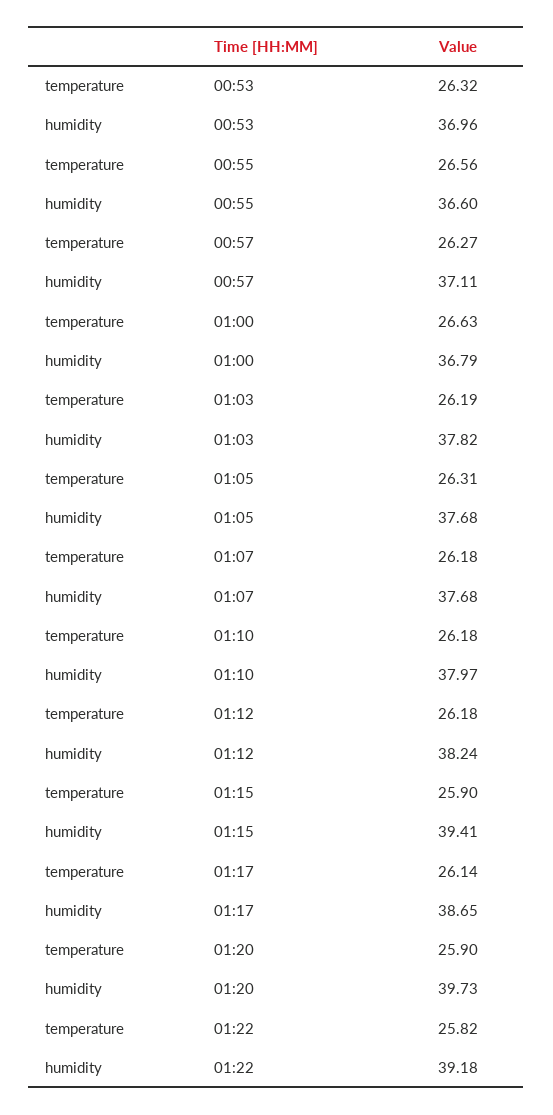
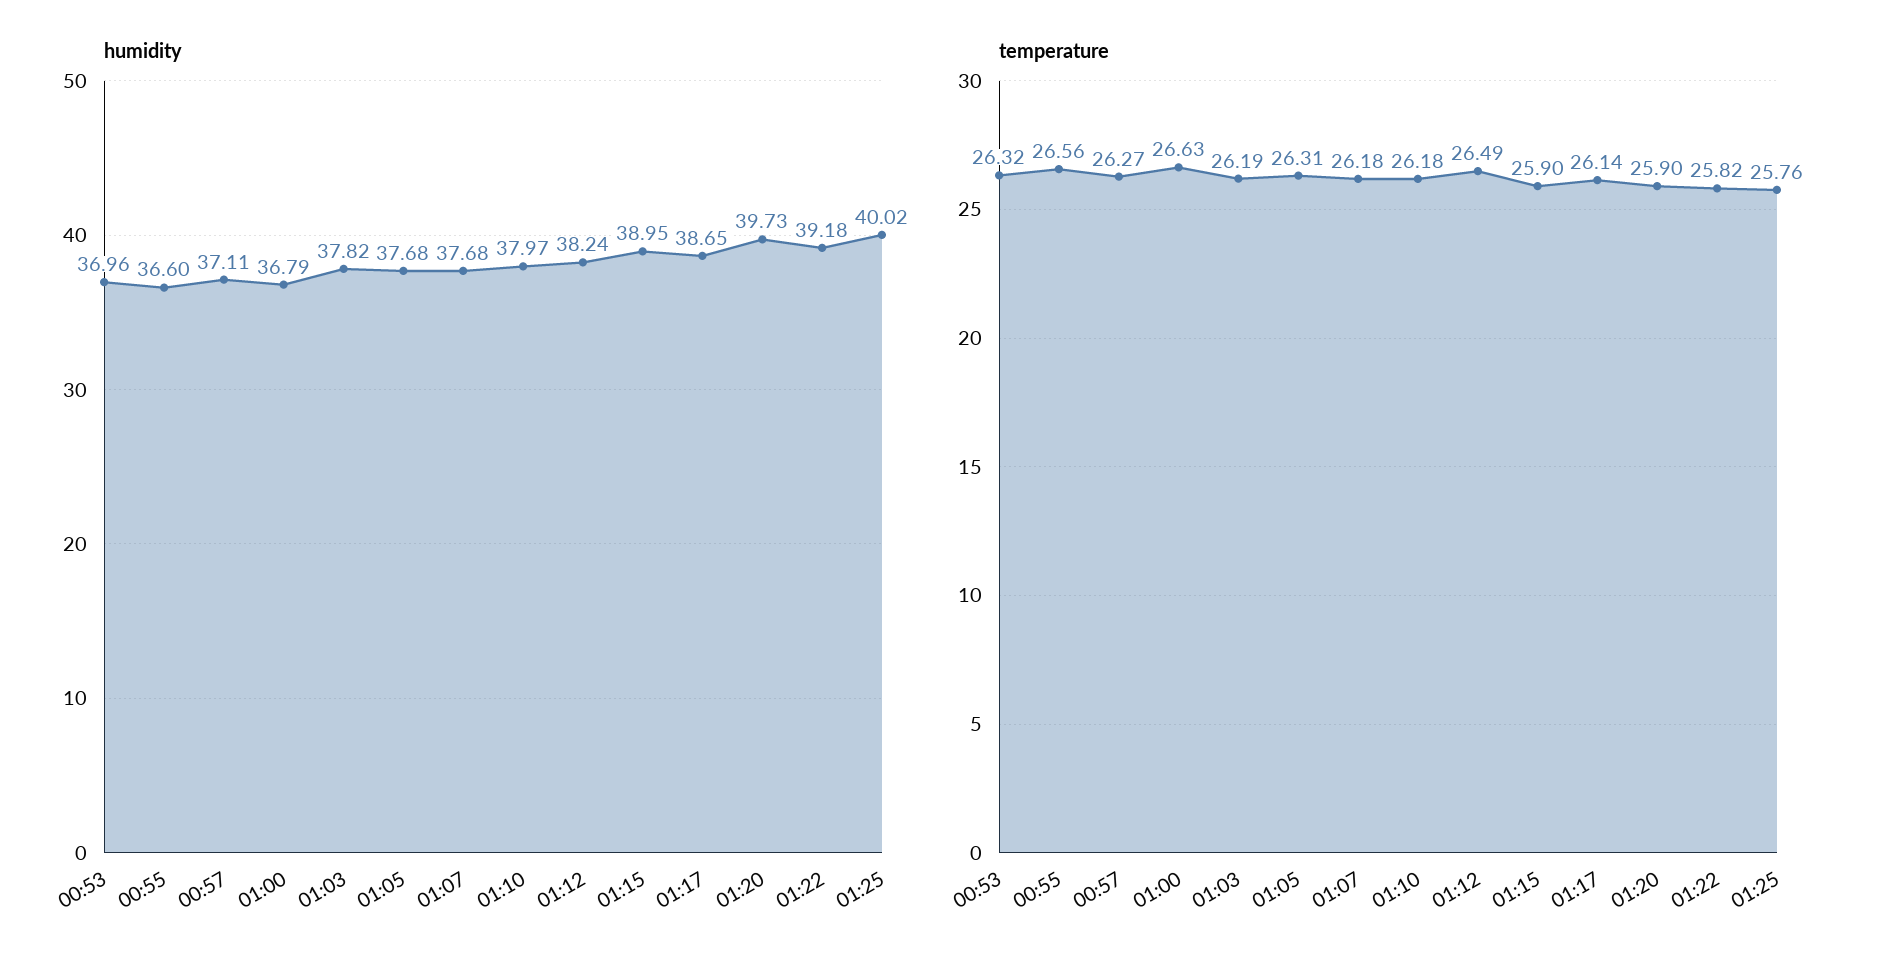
temperature, 01:12: 26.18 -> 26.49
humidity, 01:15: 39.41 -> 38.95
humidity, 01:25: none -> 40.02
temperature, 01:25: none -> 25.76

